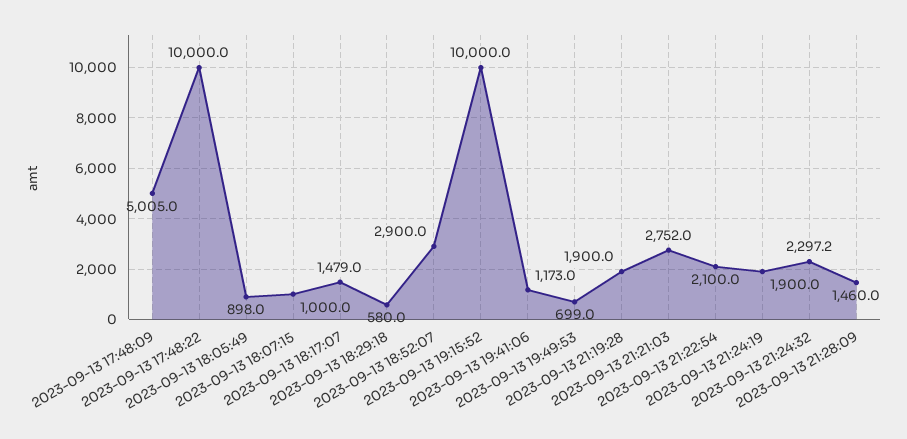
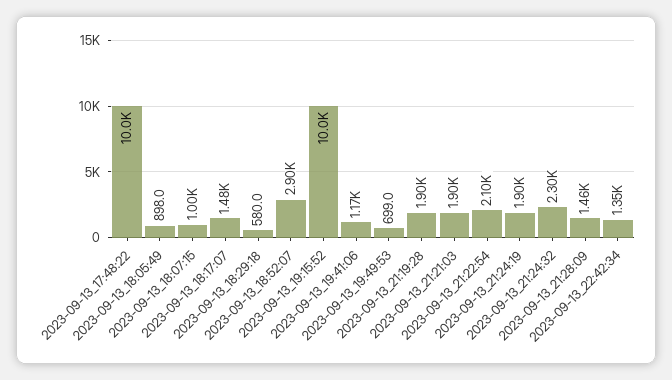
2023-09-13 17:48:09: 5005 -> none
2023-09-13 21:21:03: 2752 -> 1900
2023-09-13_22:42:34: none -> 1350

